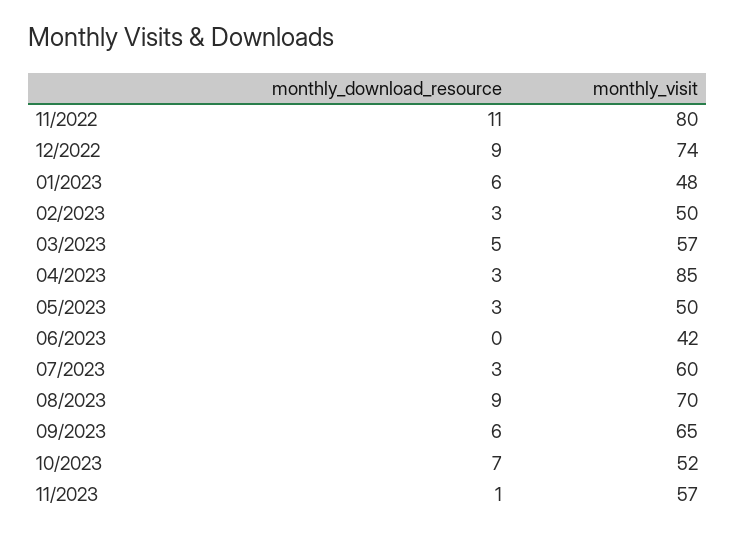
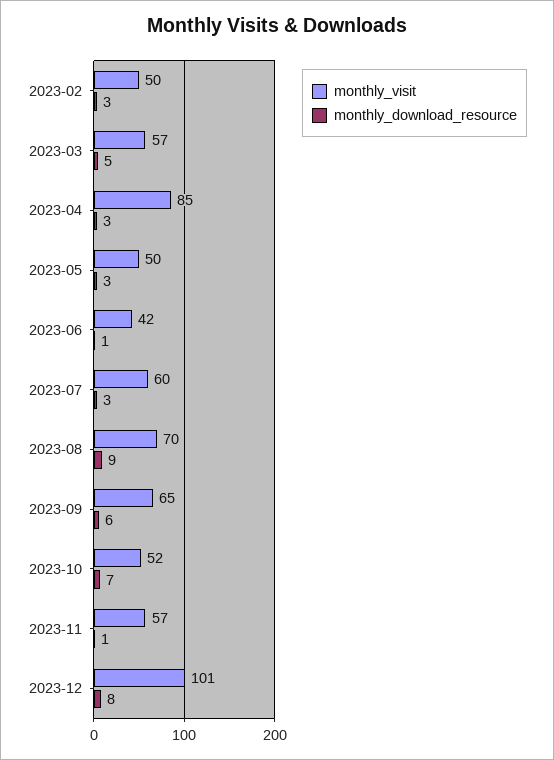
monthly_download_resource, 11/2022: 11 -> none
monthly_visit, 11/2022: 80 -> none
monthly_download_resource, 12/2022: 9 -> none
monthly_visit, 12/2022: 74 -> none
monthly_download_resource, 01/2023: 6 -> none
monthly_visit, 01/2023: 48 -> none
monthly_download_resource, 06/2023: 0 -> 1
monthly_visit, 2023-12: none -> 101
monthly_download_resource, 2023-12: none -> 8

